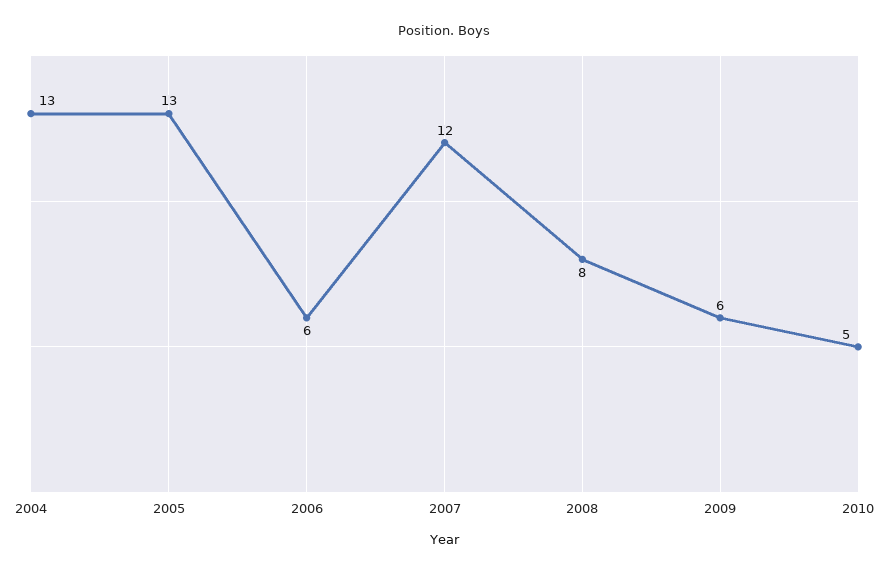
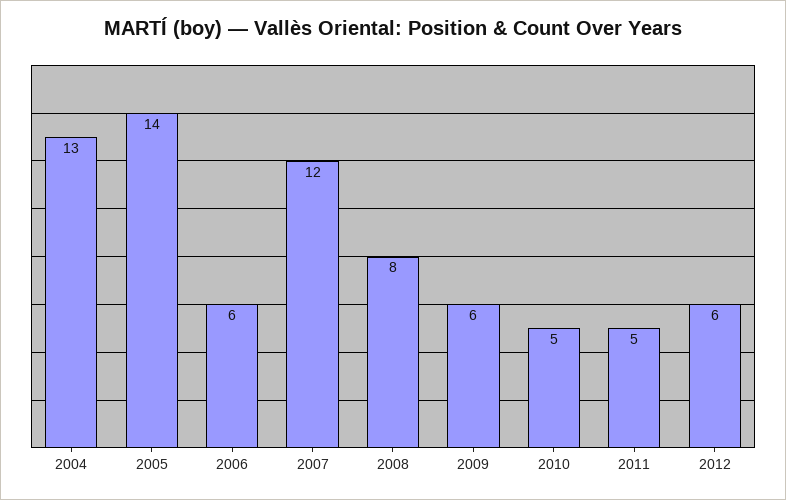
2005: 13 -> 14
2011: none -> 5
2012: none -> 6

